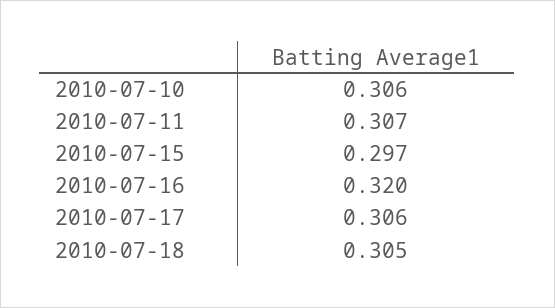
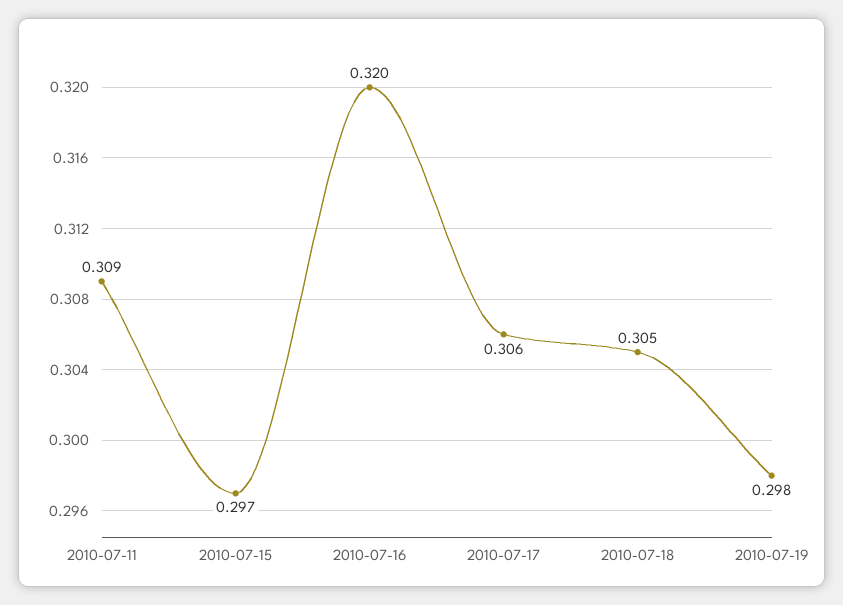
2010-07-10: 0.306 -> none
2010-07-11: 0.307 -> 0.309
2010-07-19: none -> 0.298

